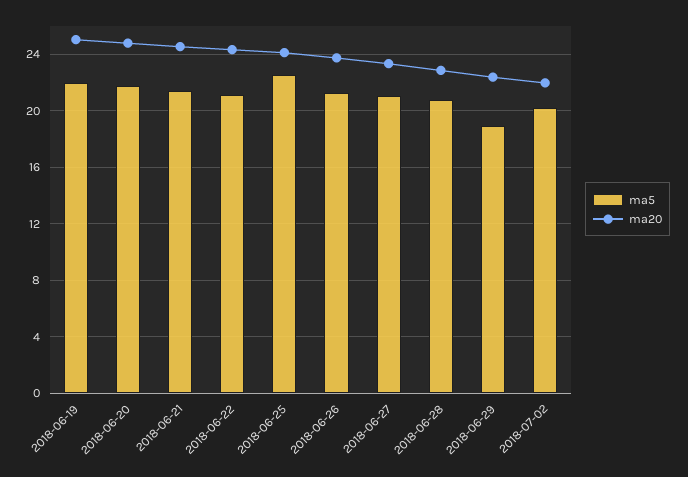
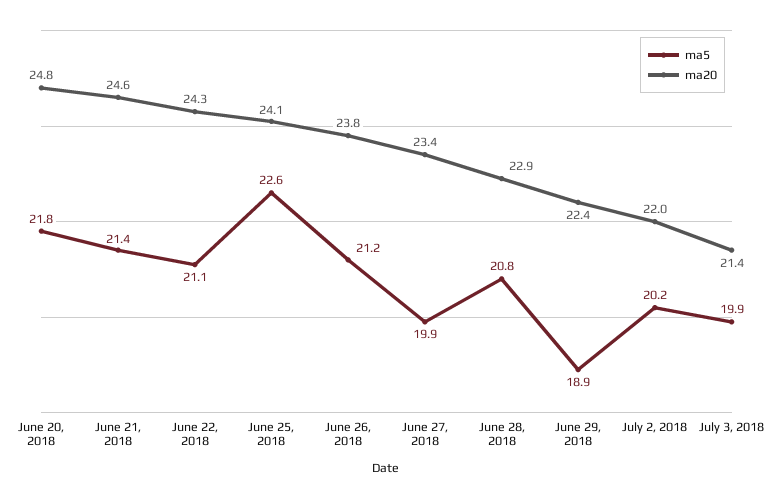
ma5, 2018-06-19: 22 -> none
ma20, 2018-06-19: 25 -> none
ma5, 2018-06-27: 21 -> 19.9
ma5, July 3, 2018: none -> 19.9
ma20, July 3, 2018: none -> 21.4

